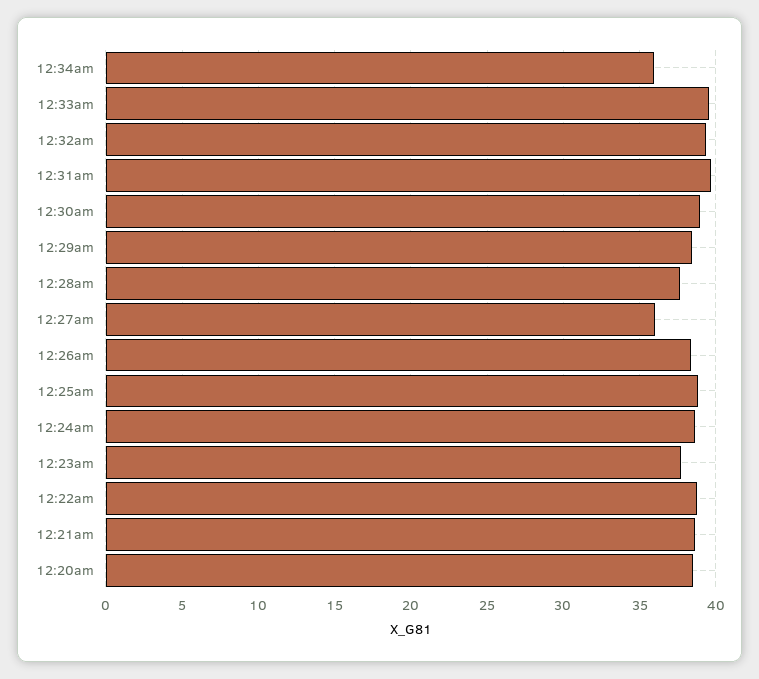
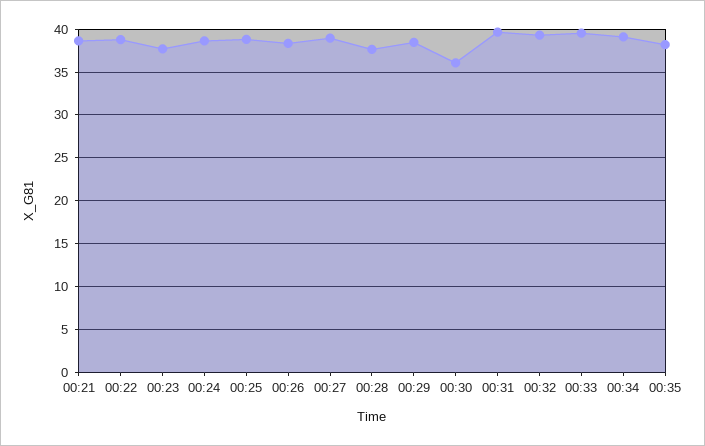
12:34am: 36 -> 39
12:30am: 39 -> 36
12:27am: 36 -> 39
12:20am: 38.5 -> none
00:35: none -> 38

